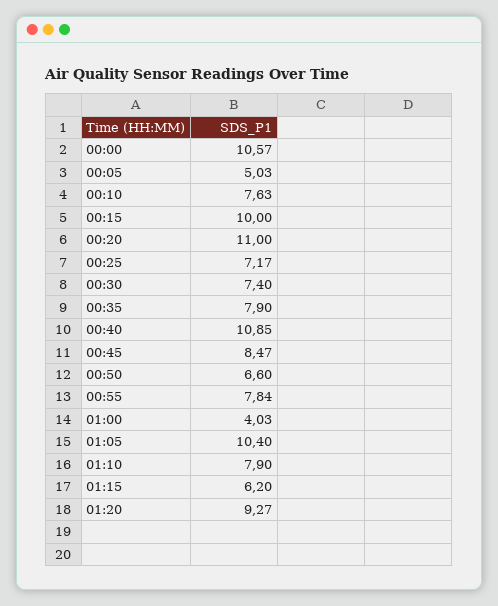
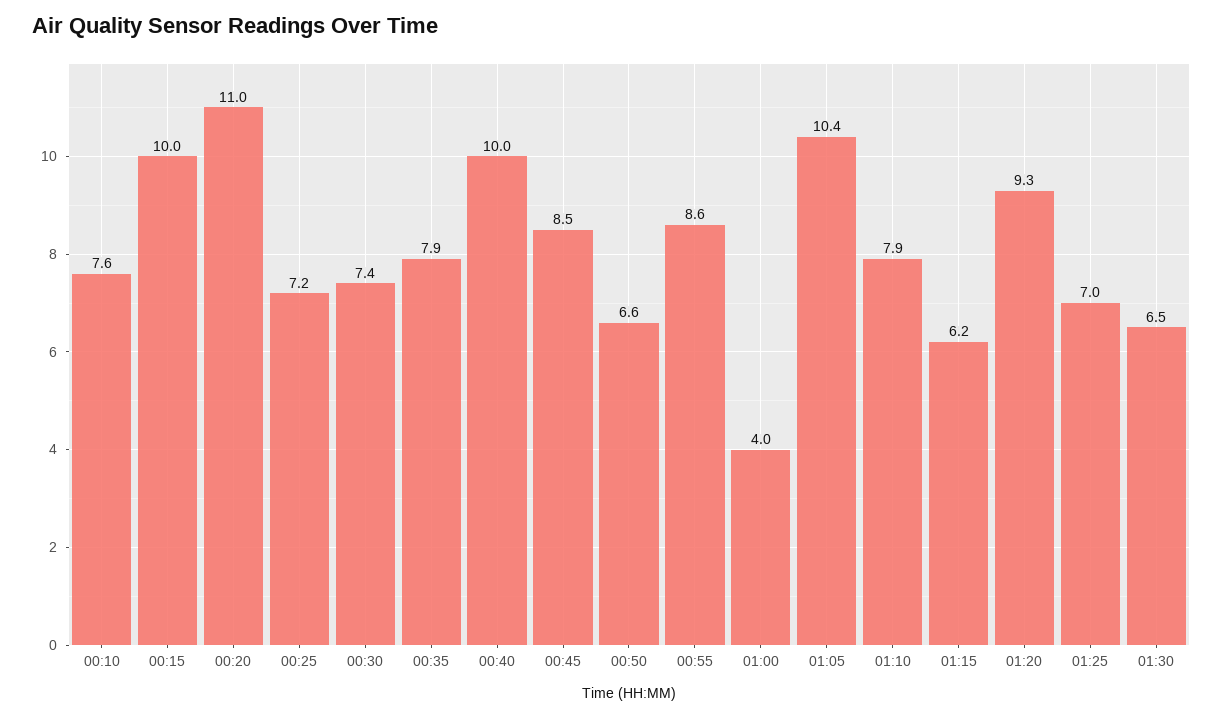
00:00: 10.57 -> none
00:05: 5.03 -> none
00:40: 10.85 -> 10
00:55: 7.84 -> 8.6
01:25: none -> 7
01:30: none -> 6.5

